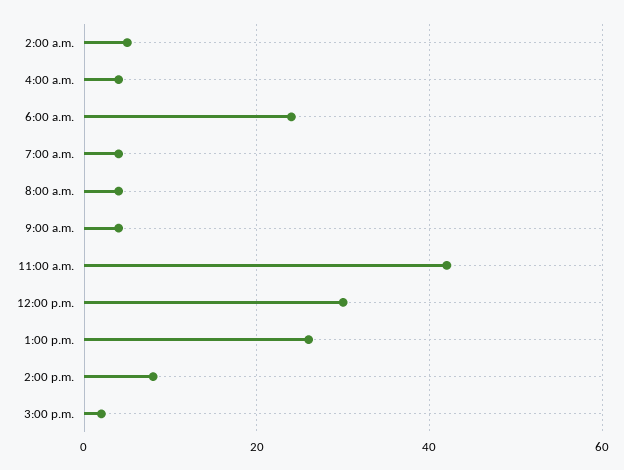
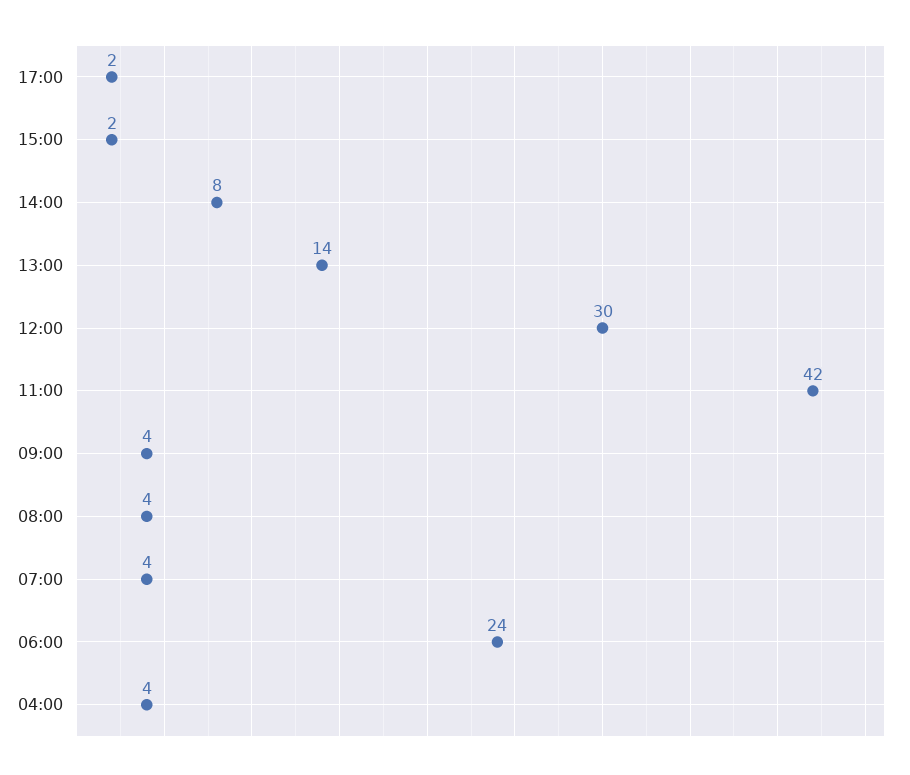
2:00 a.m.: 5 -> none
1:00 p.m.: 25 -> 14
17:00: none -> 2

